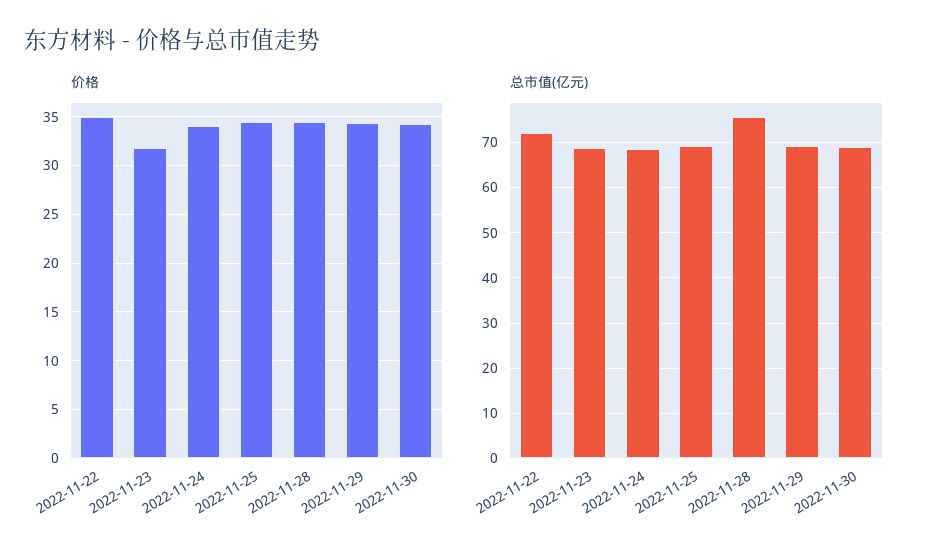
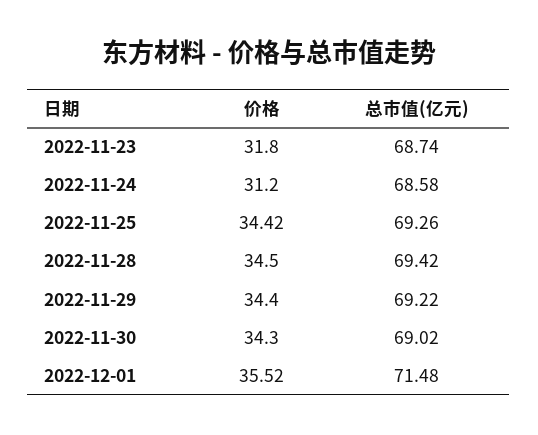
价格, 2022-11-22: 35 -> none
价格, 2022-11-24: 34 -> 31.2
总市值(亿元), 2022-11-22: 72 -> none
总市值(亿元), 2022-11-28: 76 -> 69.42
价格, 2022-12-01: none -> 35.52
总市值(亿元), 2022-12-01: none -> 71.48

